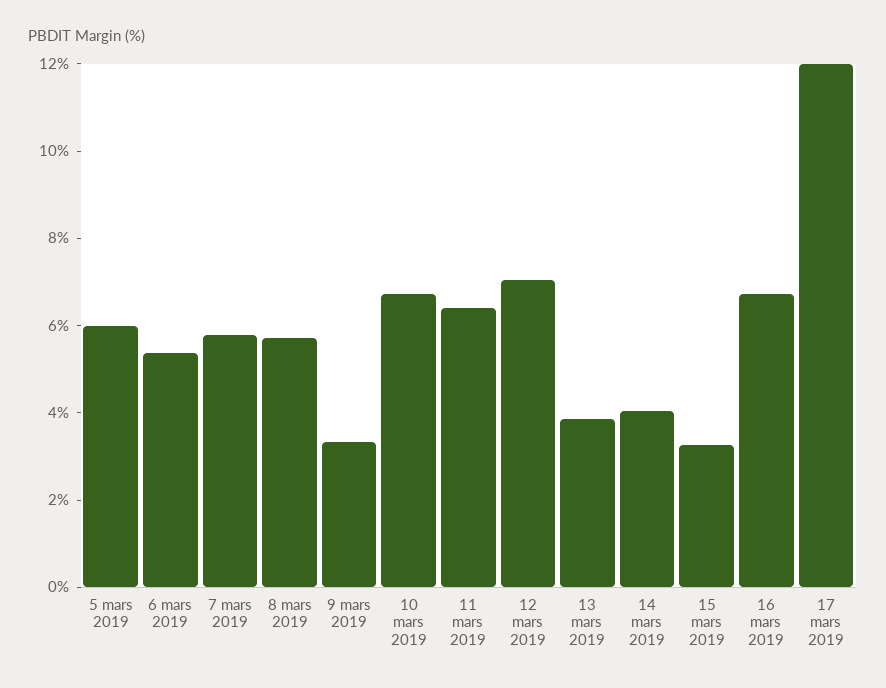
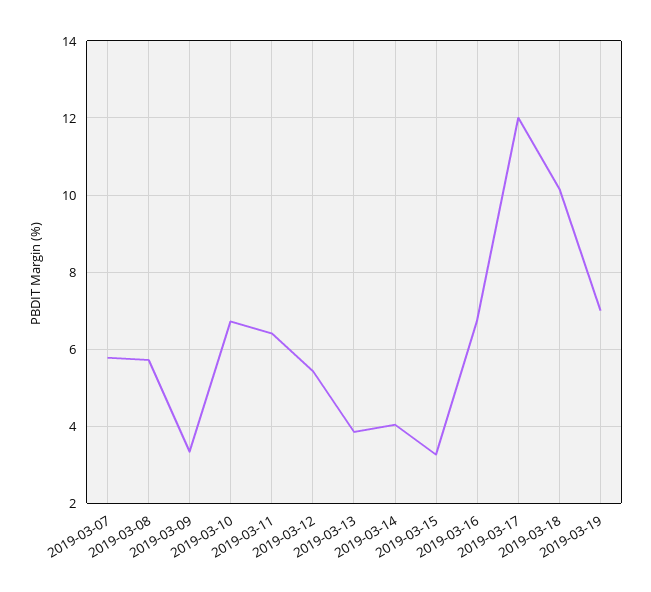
5 mars 2019: 6 -> none
6 mars 2019: 5.5 -> none
12 mars 2019: 7 -> 5.4
2019-03-18: none -> 10.2
2019-03-19: none -> 7

